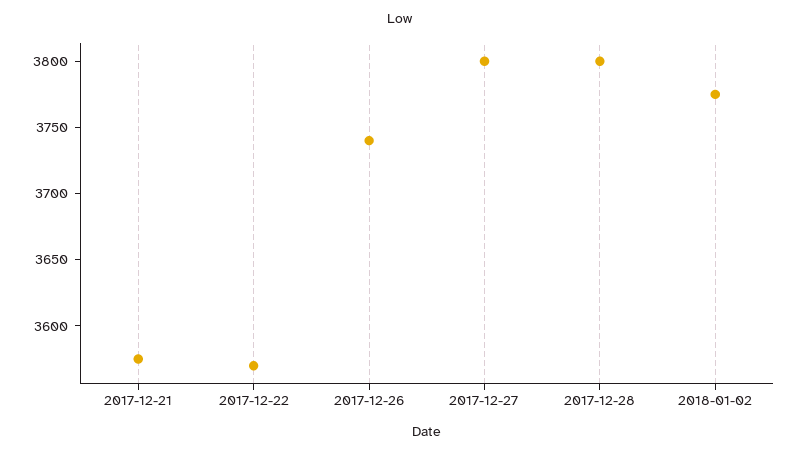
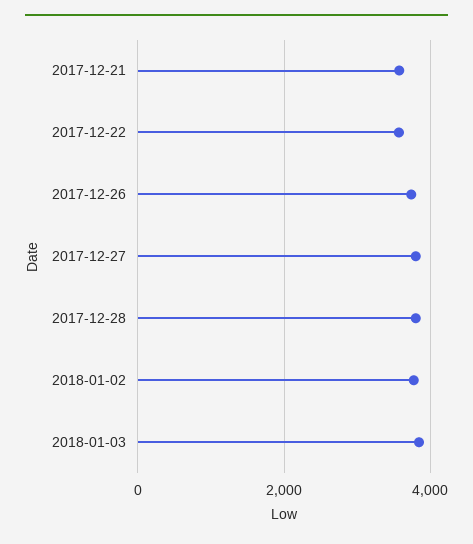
2018-01-03: none -> 3800

